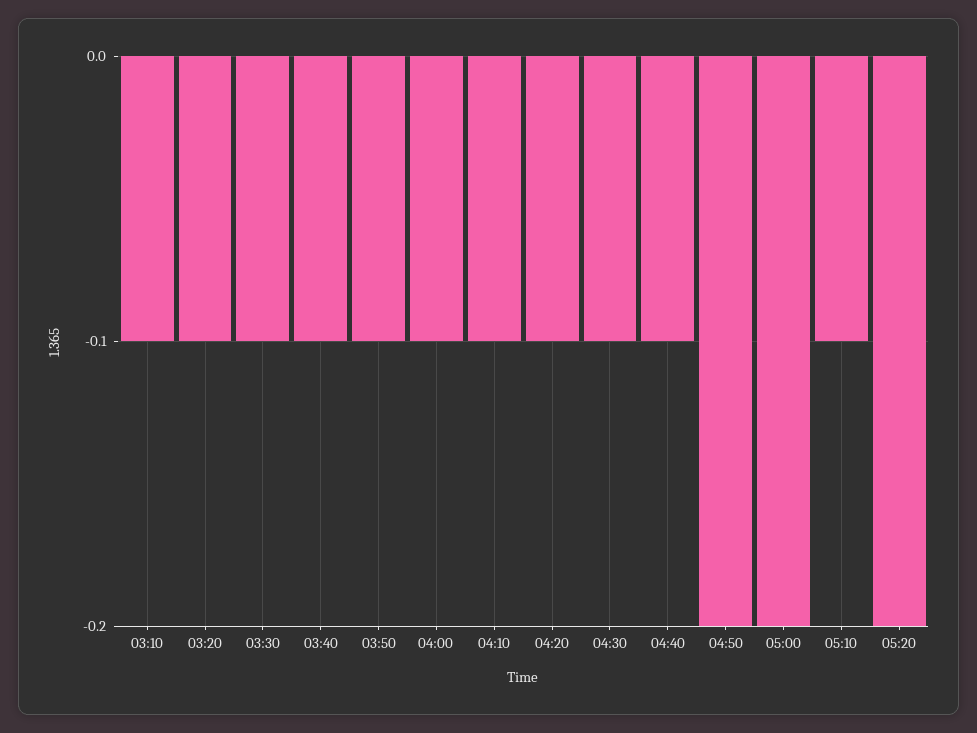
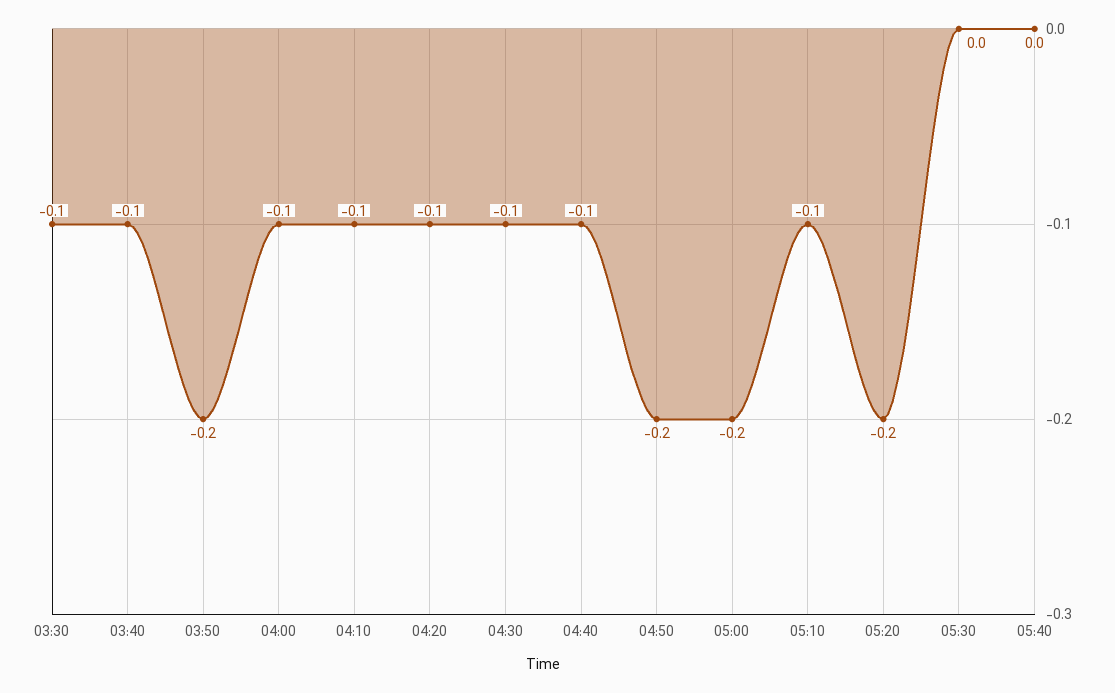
03:10: -0.1 -> none
03:20: -0.1 -> none
03:50: -0.1 -> -0.2
05:30: none -> 0
05:40: none -> 0

